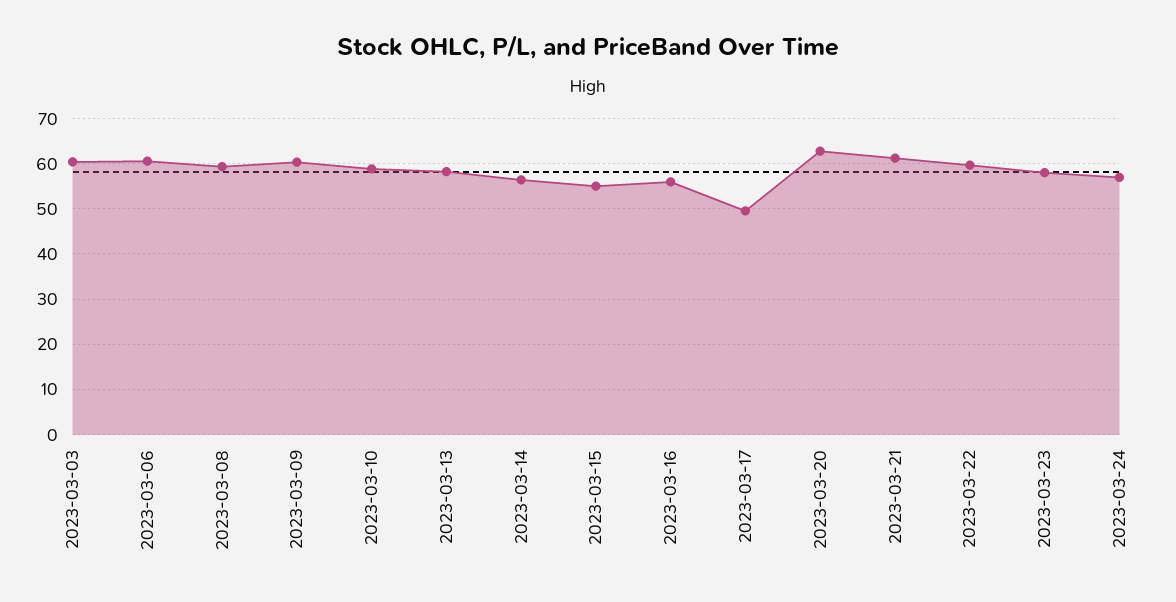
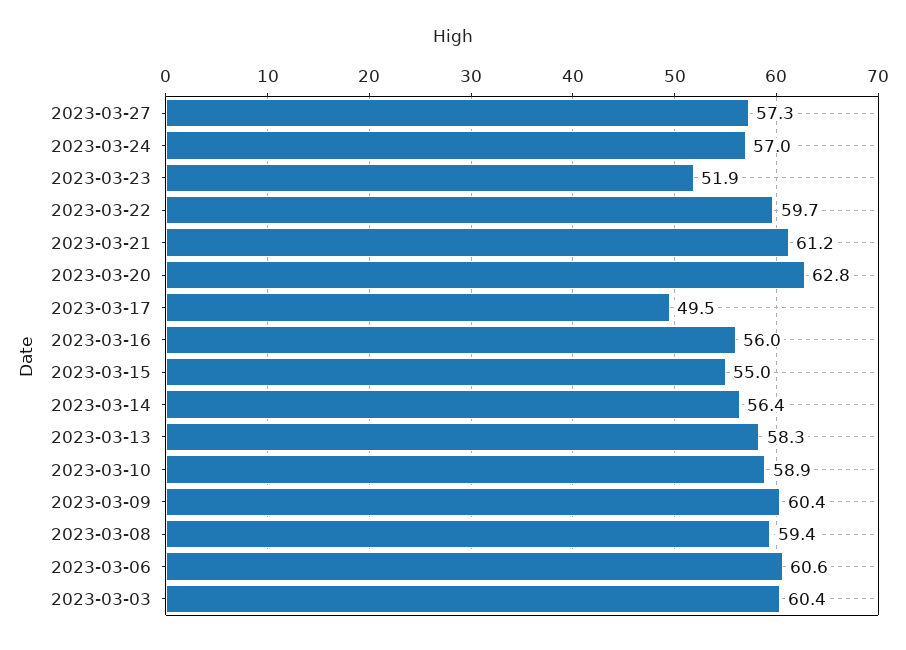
2023-03-23: 58 -> 51.9
2023-03-27: none -> 57.3

